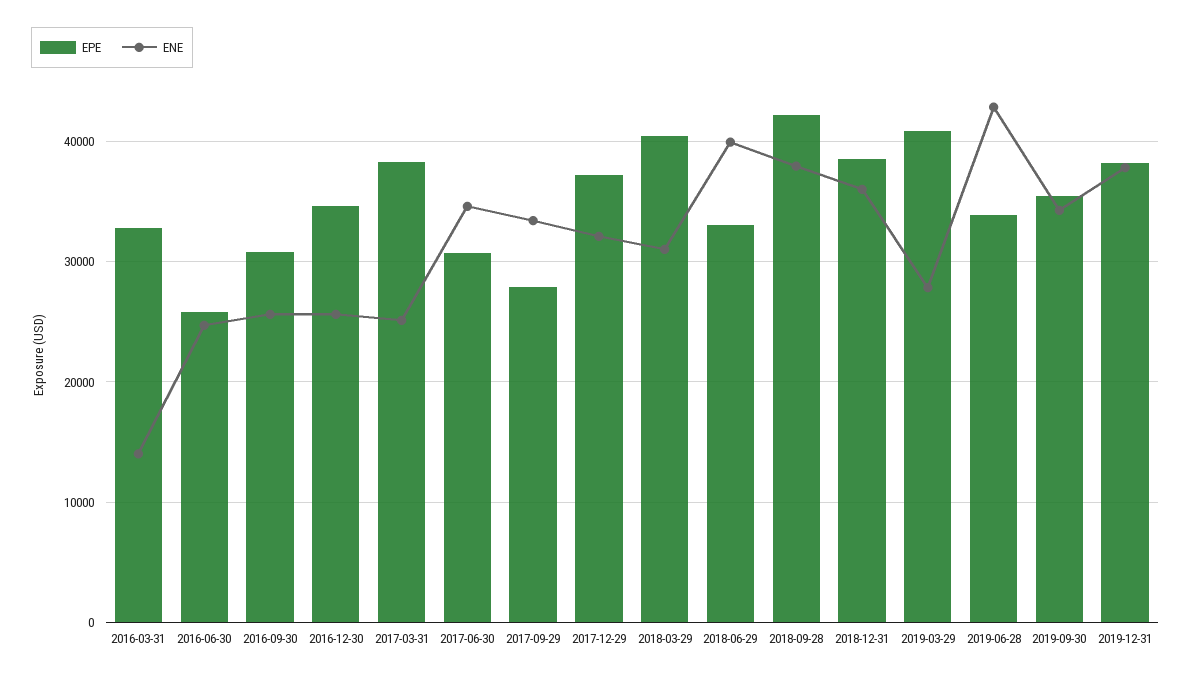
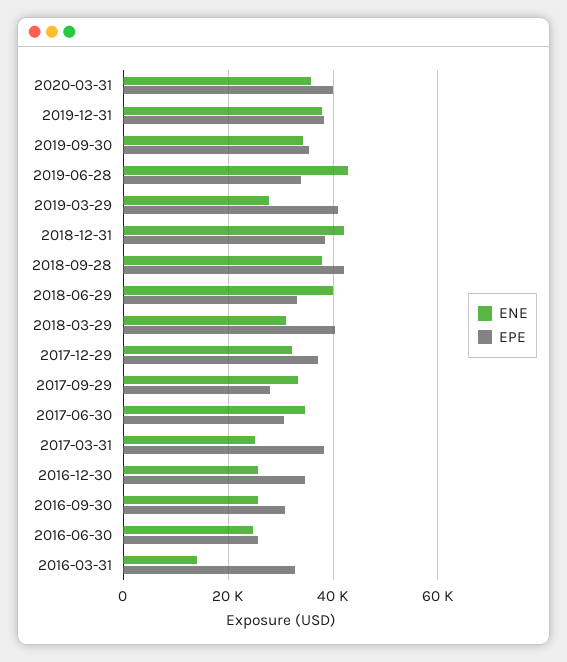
ENE, 2018-12-31: 36000 -> 42000
ENE, 2020-03-31: none -> 36000
EPE, 2020-03-31: none -> 40000

